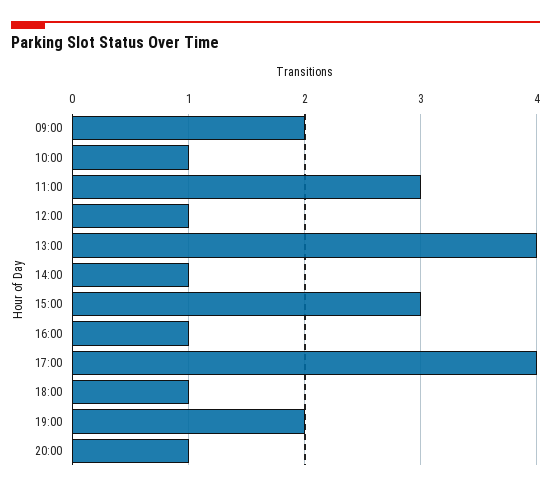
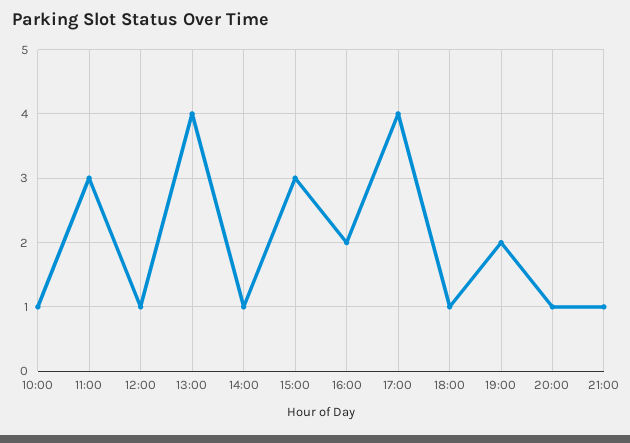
09:00: 2 -> none
16:00: 1 -> 2
21:00: none -> 1

